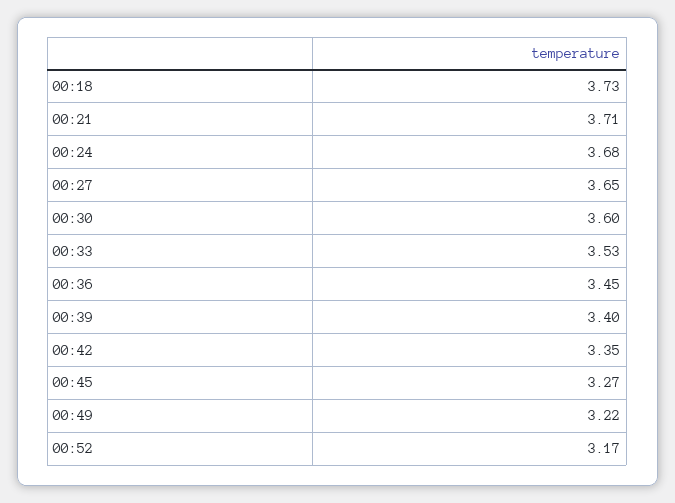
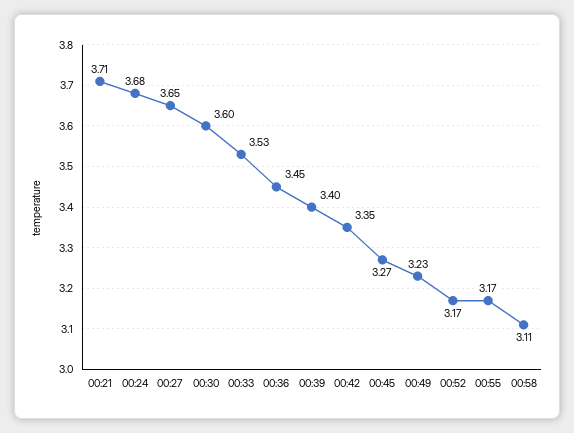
00:18: 3.73 -> none
00:49: 3.22 -> 3.23
00:55: none -> 3.17
00:58: none -> 3.11

